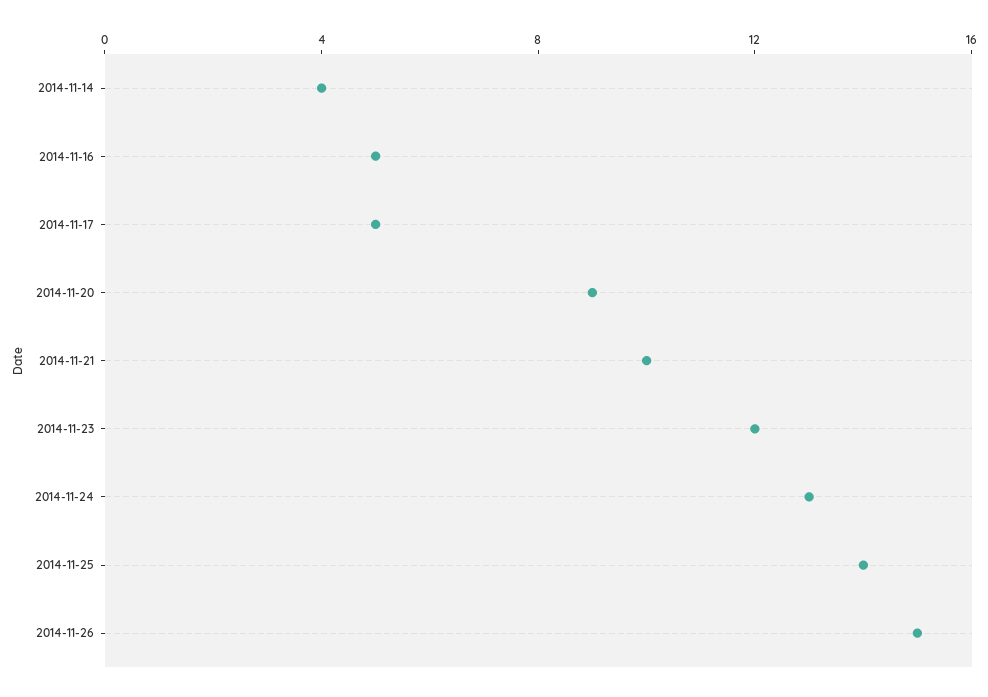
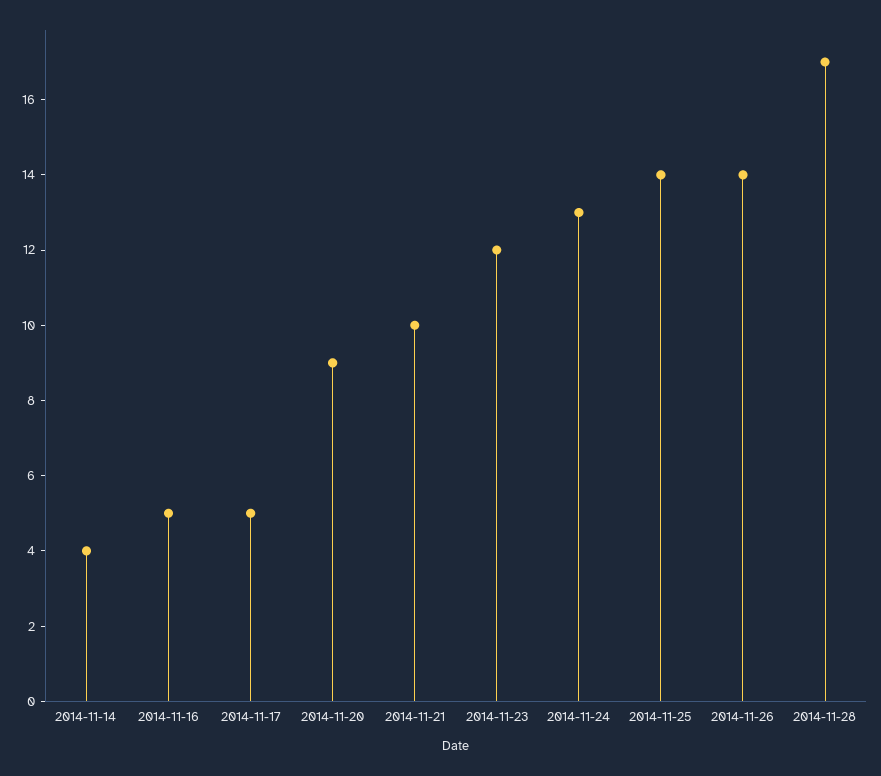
2014-11-26: 15 -> 14
2014-11-28: none -> 17

